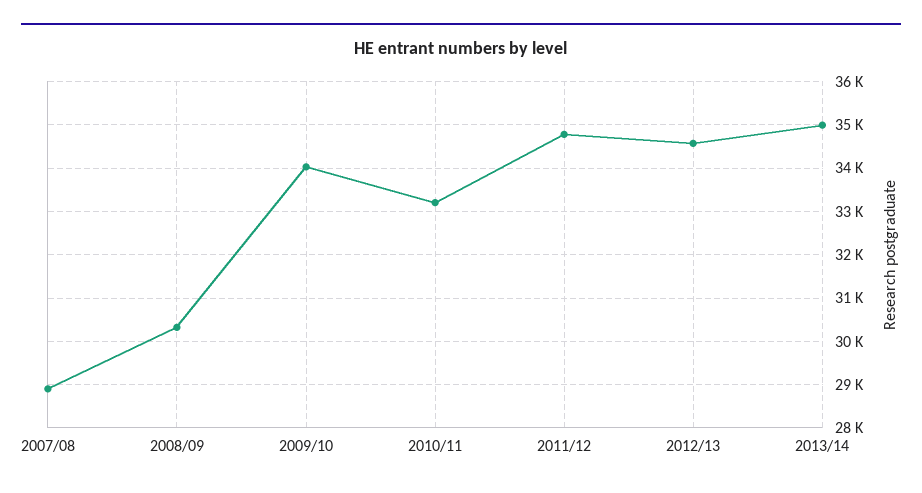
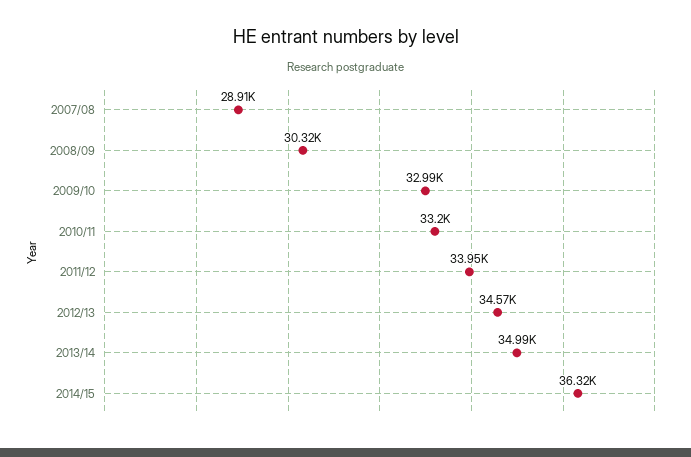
2009/10: 34000 -> 32990
2011/12: 34800 -> 33950
2014/15: none -> 36320

